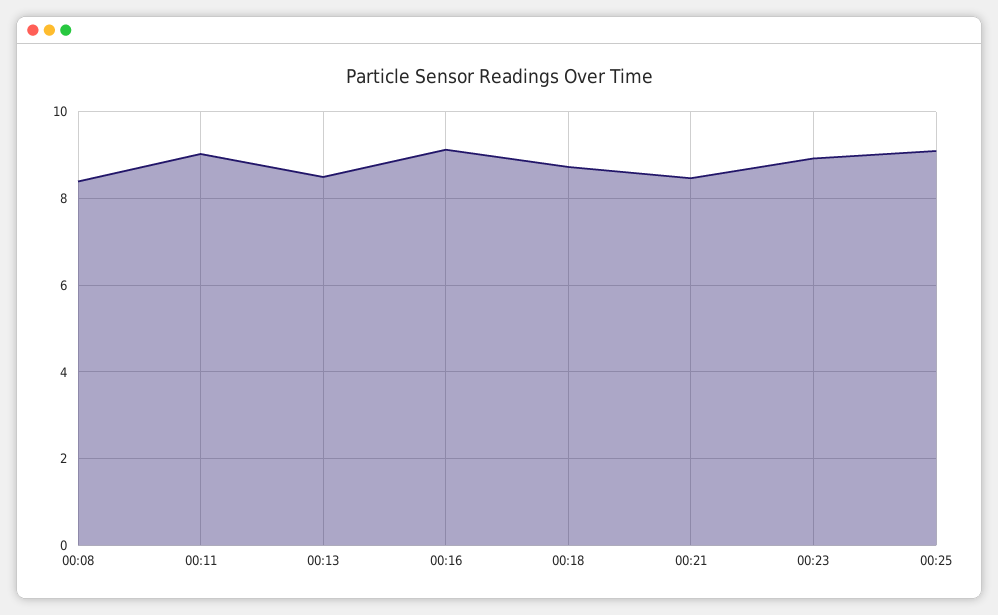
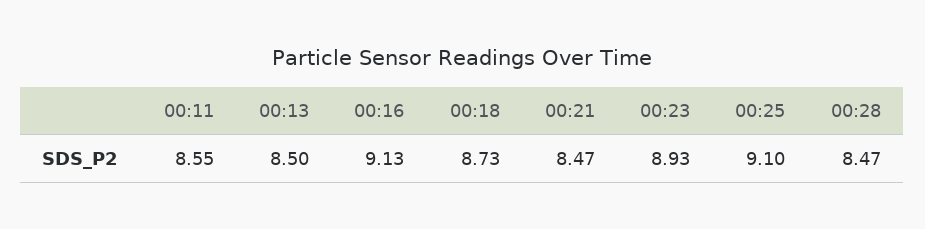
00:08: 8.4 -> none
00:11: 9 -> 8.55
00:28: none -> 8.47

